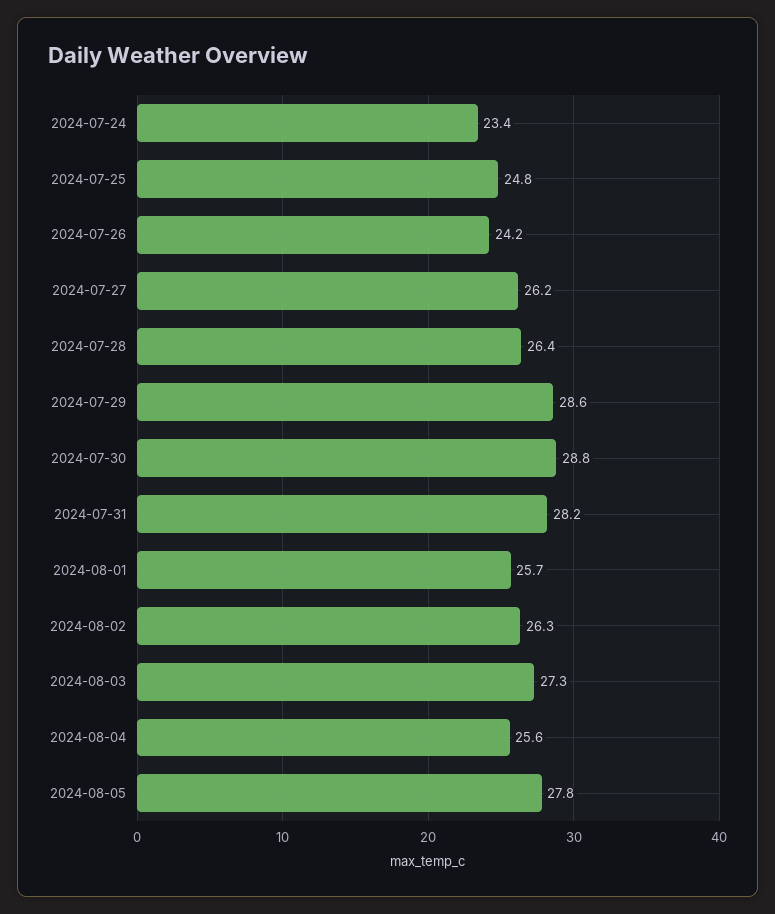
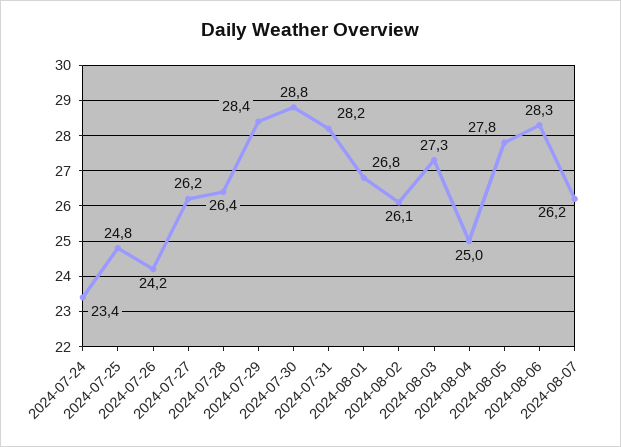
2024-07-29: 28.6 -> 28.4
2024-08-01: 25.7 -> 26.8
2024-08-02: 26.3 -> 26.1
2024-08-04: 25.6 -> 25
2024-08-06: none -> 28.3
2024-08-07: none -> 26.2

